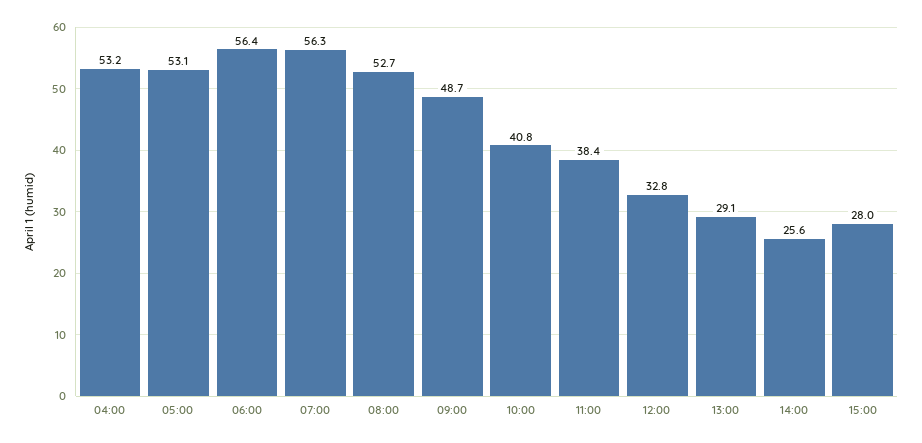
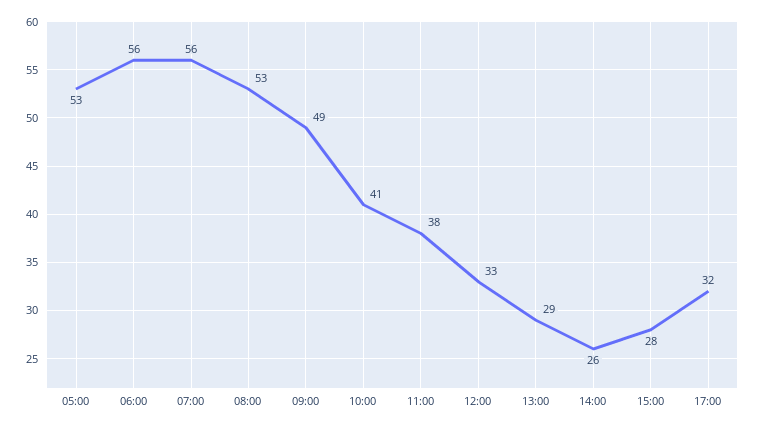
04:00: 53.2 -> none
17:00: none -> 32

